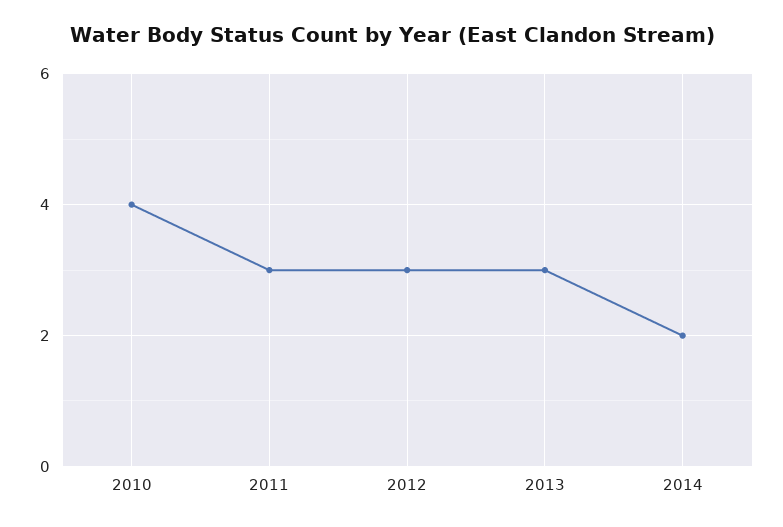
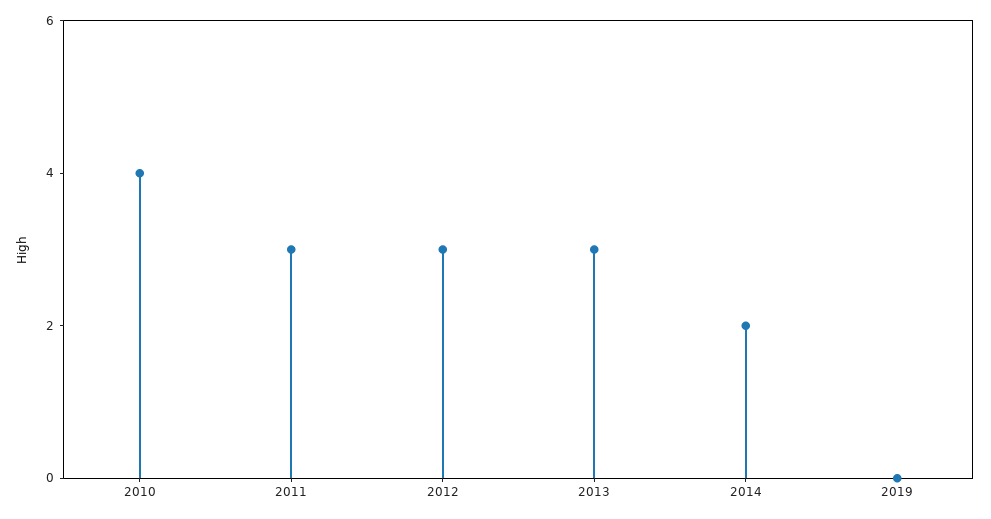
2019: none -> 0

